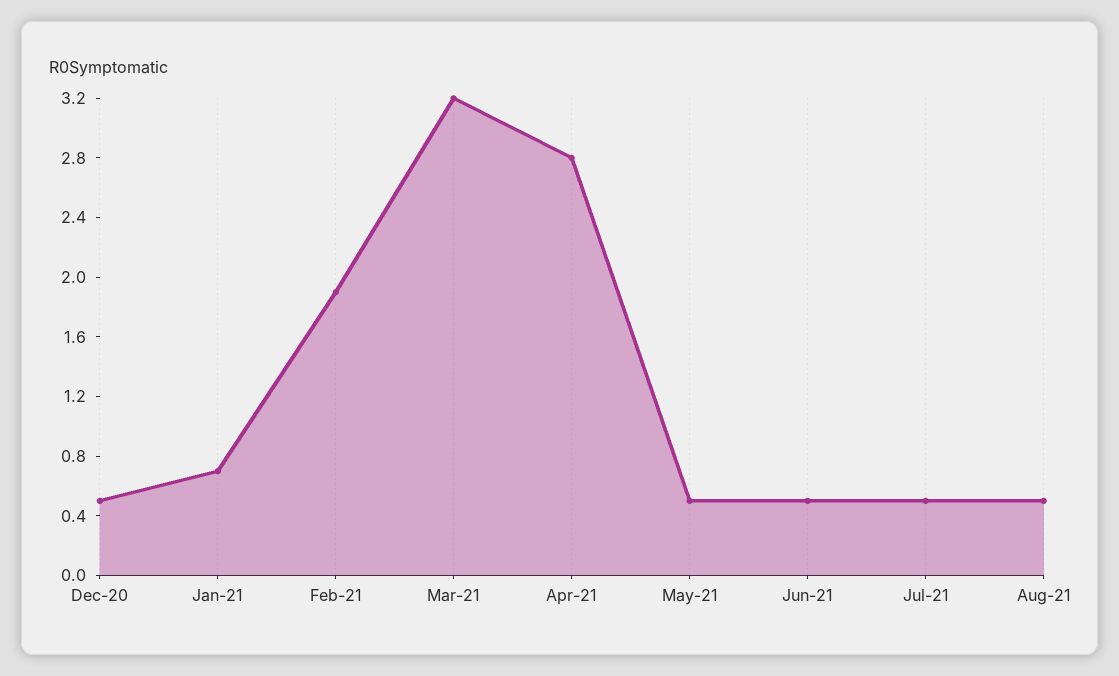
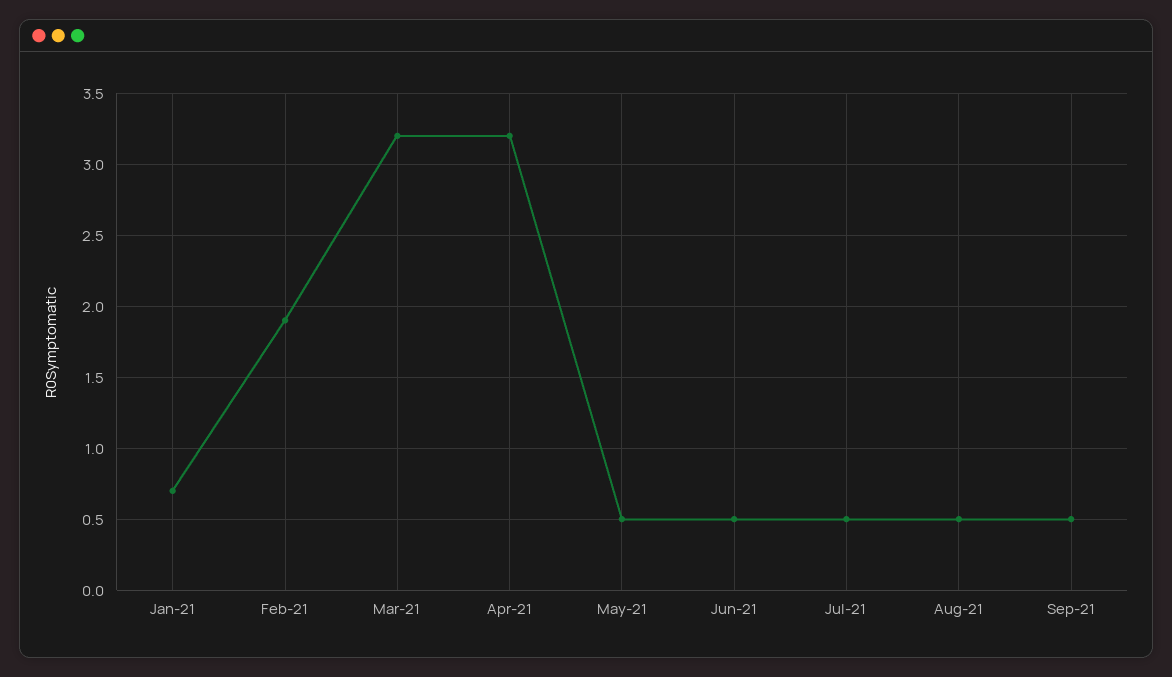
Dec-20: 0.5 -> none
Apr-21: 2.8 -> 3.2
Sep-21: none -> 0.5

